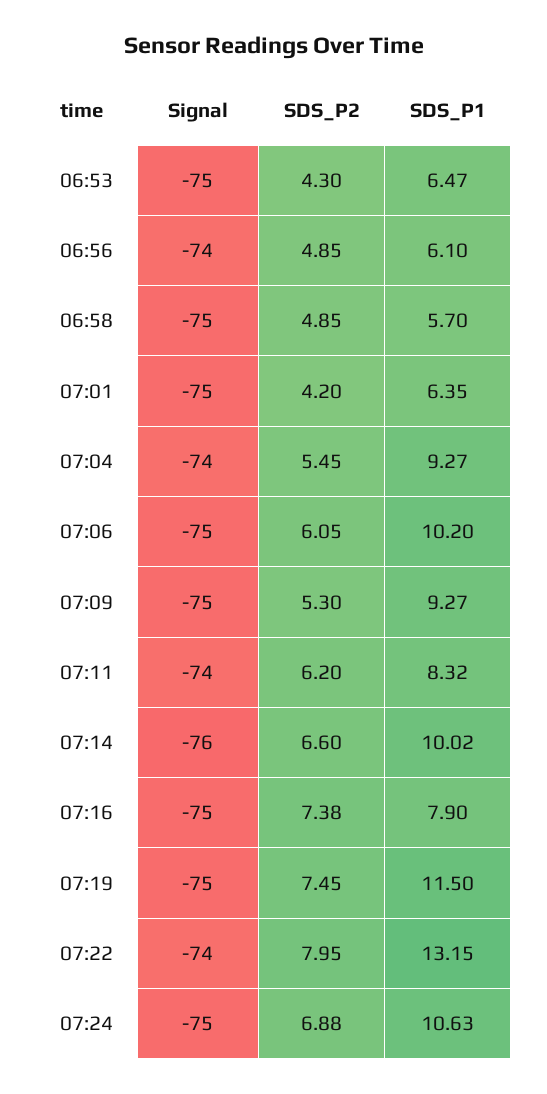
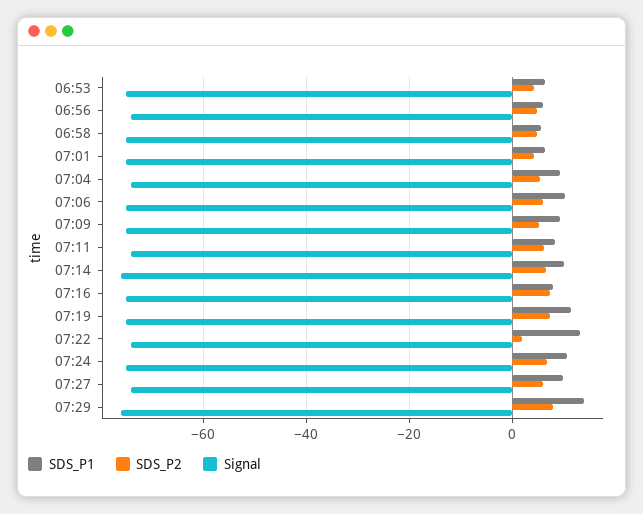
SDS_P2, 07:22: 7.95 -> 2
SDS_P1, 07:27: none -> 10
SDS_P2, 07:27: none -> 6
Signal, 07:27: none -> -74
SDS_P1, 07:29: none -> 14
SDS_P2, 07:29: none -> 8
Signal, 07:29: none -> -76

